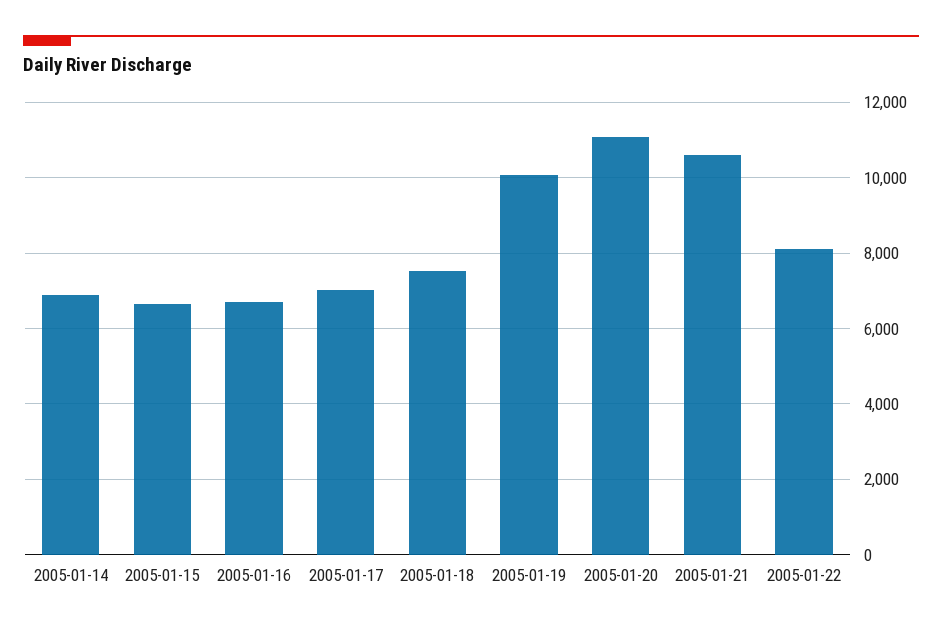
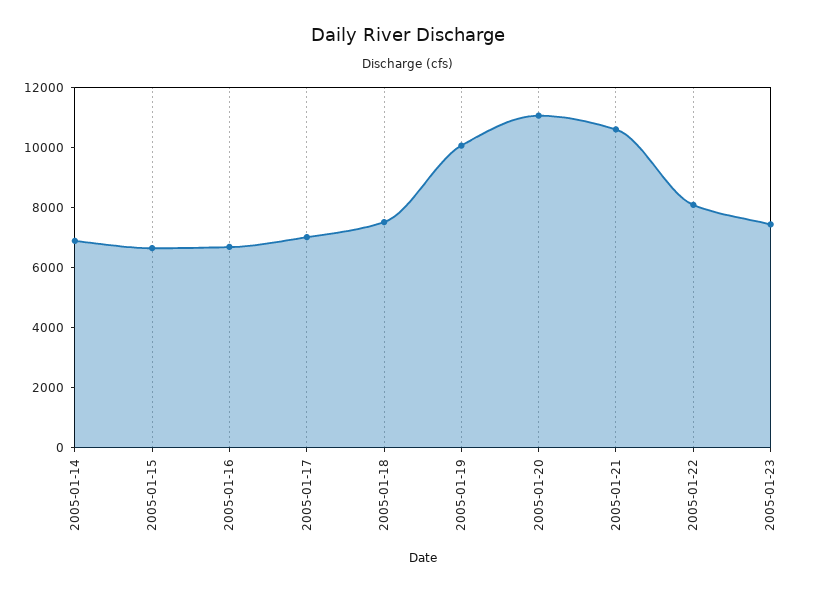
2005-01-23: none -> 7500

